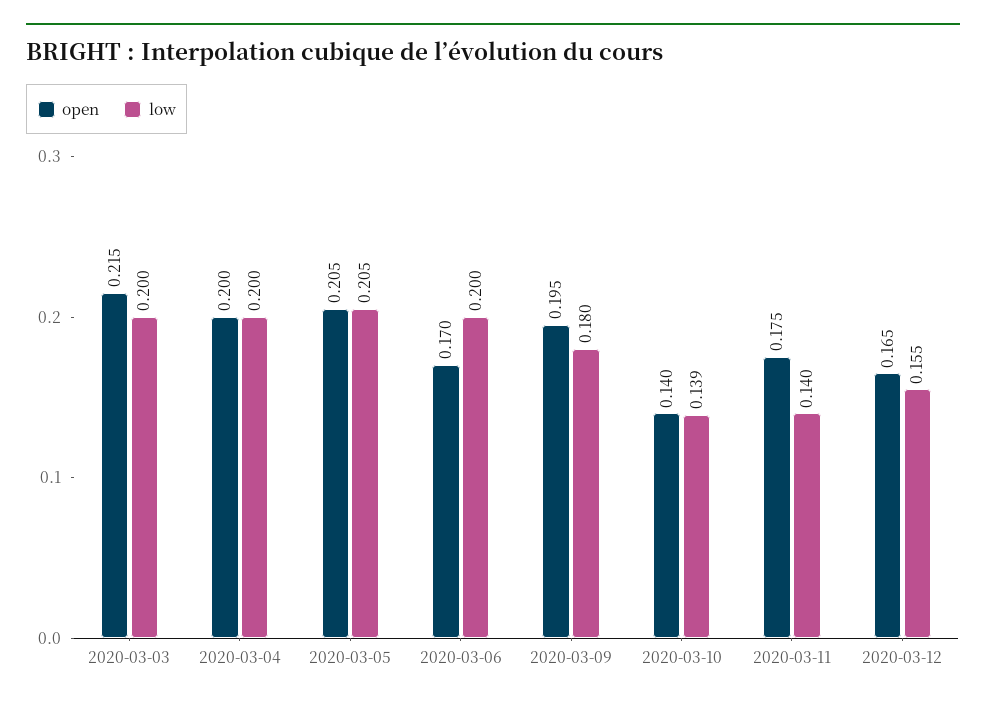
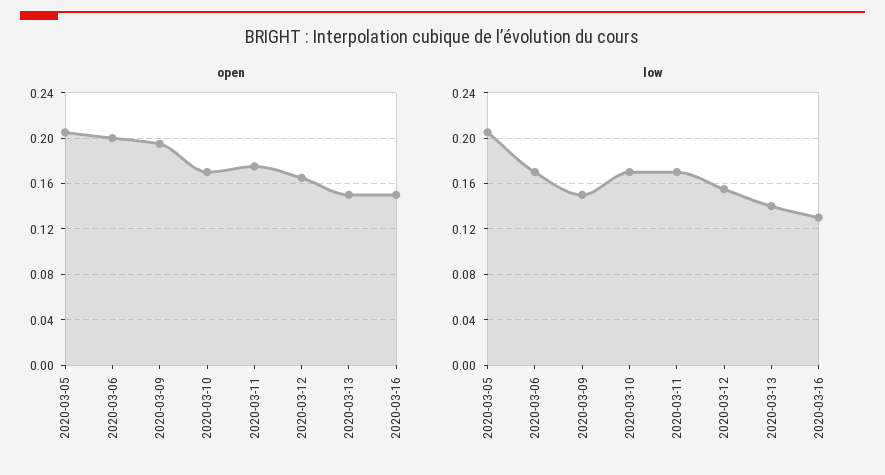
open, 2020-03-03: 0.215 -> none
low, 2020-03-03: 0.2 -> none
open, 2020-03-04: 0.2 -> none
low, 2020-03-04: 0.2 -> none
open, 2020-03-06: 0.17 -> 0.2
low, 2020-03-06: 0.2 -> 0.17
low, 2020-03-09: 0.18 -> 0.15
open, 2020-03-10: 0.14 -> 0.17
low, 2020-03-10: 0.139 -> 0.17
low, 2020-03-11: 0.14 -> 0.17
open, 2020-03-13: none -> 0.15
open, 2020-03-16: none -> 0.15
low, 2020-03-13: none -> 0.14
low, 2020-03-16: none -> 0.13

